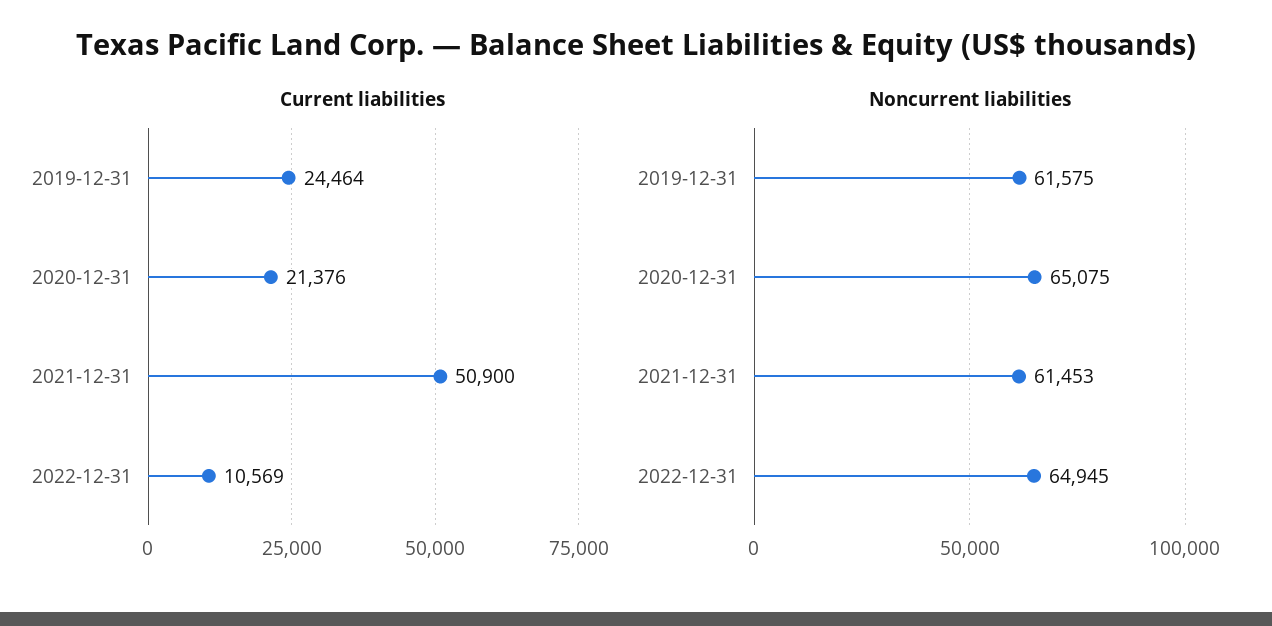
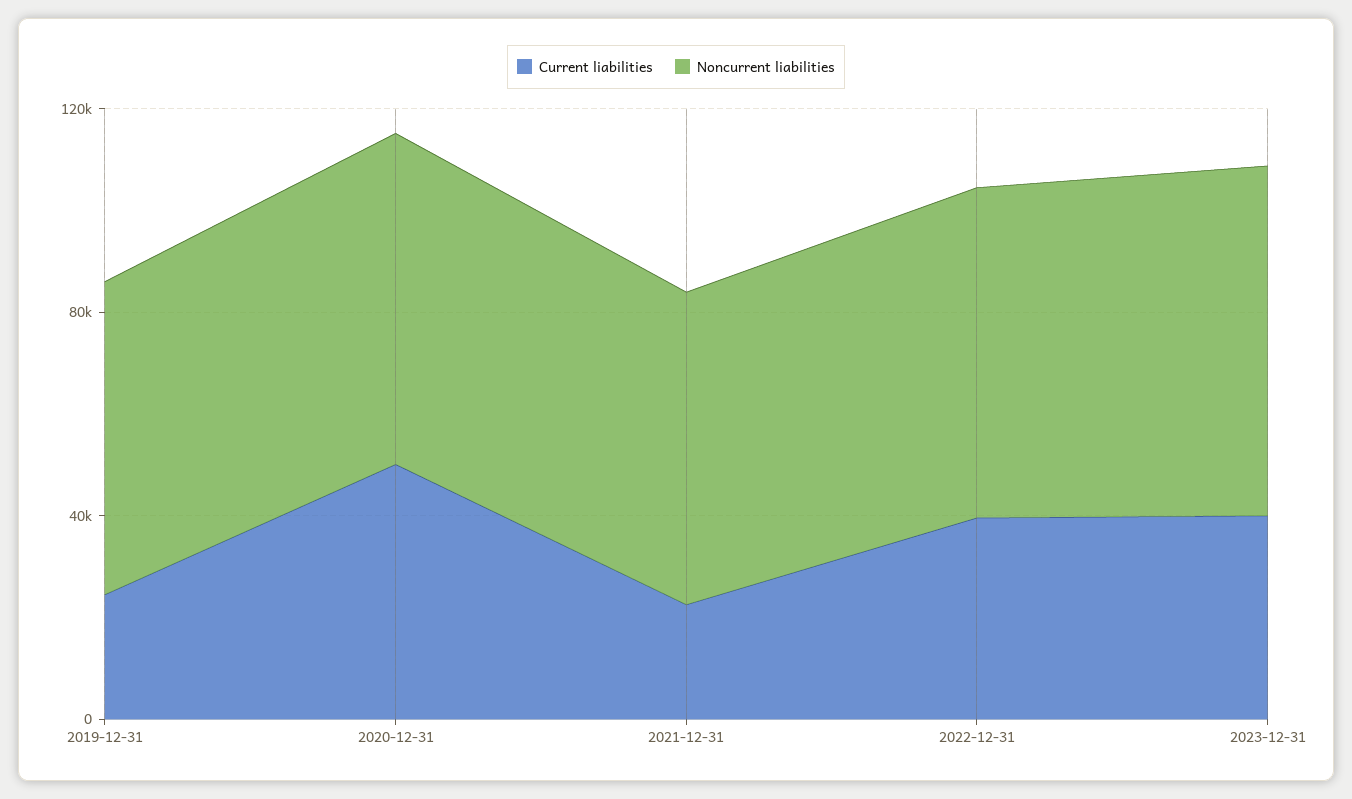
Current liabilities, 2020-12-31: 21376 -> 50000
Current liabilities, 2021-12-31: 50900 -> 20000
Current liabilities, 2022-12-31: 10569 -> 40000
Current liabilities, 2023-12-31: none -> 40000
Noncurrent liabilities, 2023-12-31: none -> 70000

